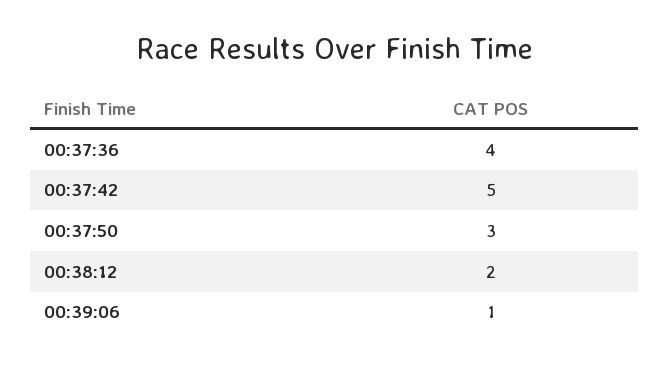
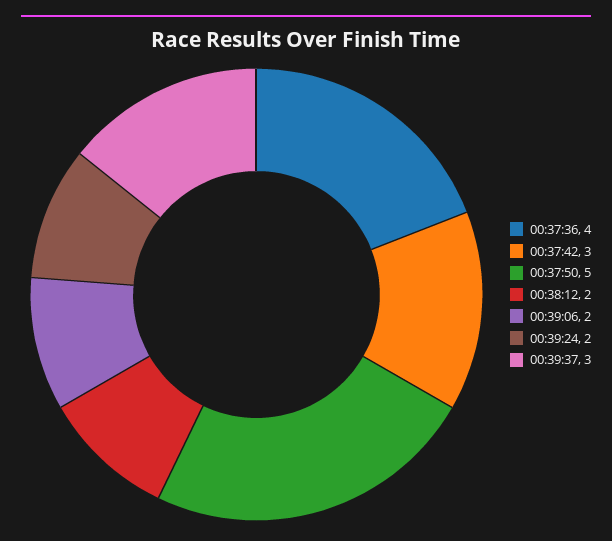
00:37:42: 5 -> 3
00:37:50: 3 -> 5
00:39:06: 1 -> 2
00:39:24: none -> 2
00:39:37: none -> 3

